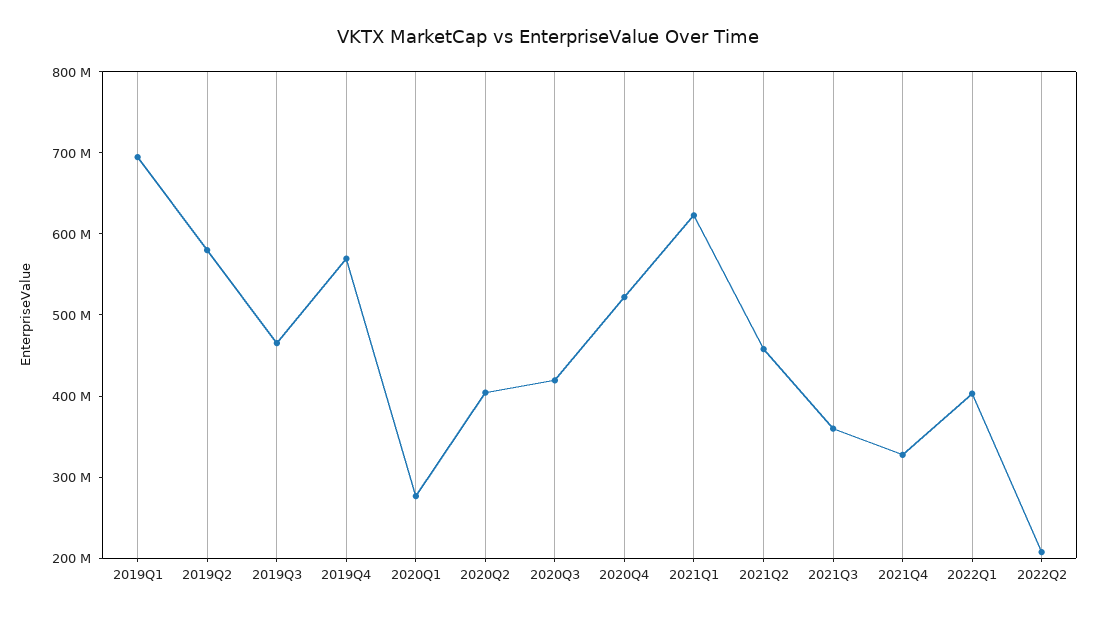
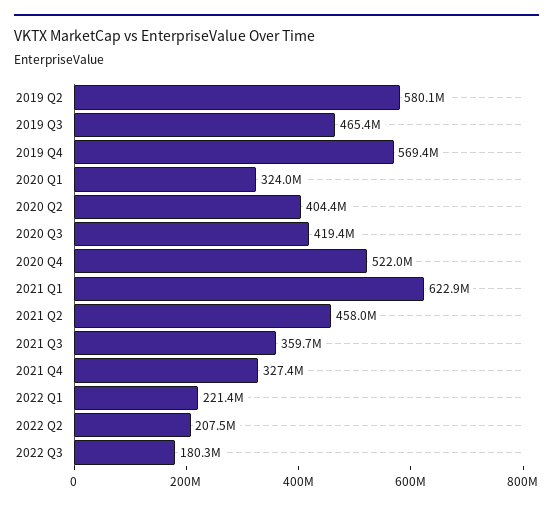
2019Q1: 700000000 -> none
2020Q1: 280000000 -> 324000000
2022Q1: 400000000 -> 221400000
2022 Q3: none -> 180300000

